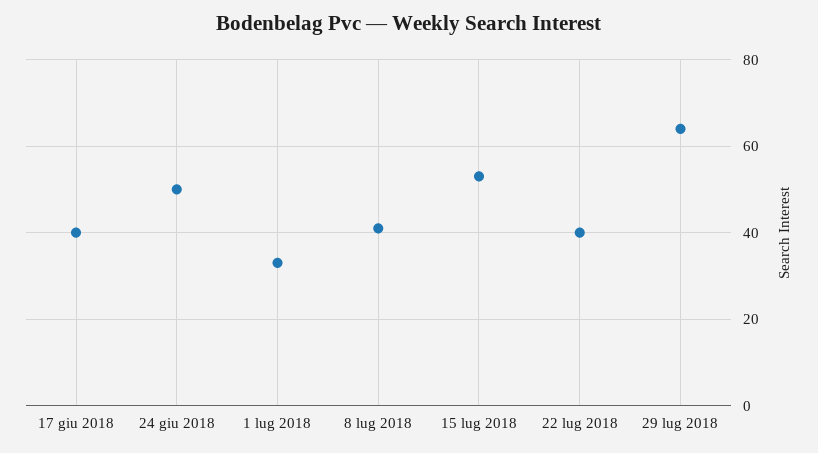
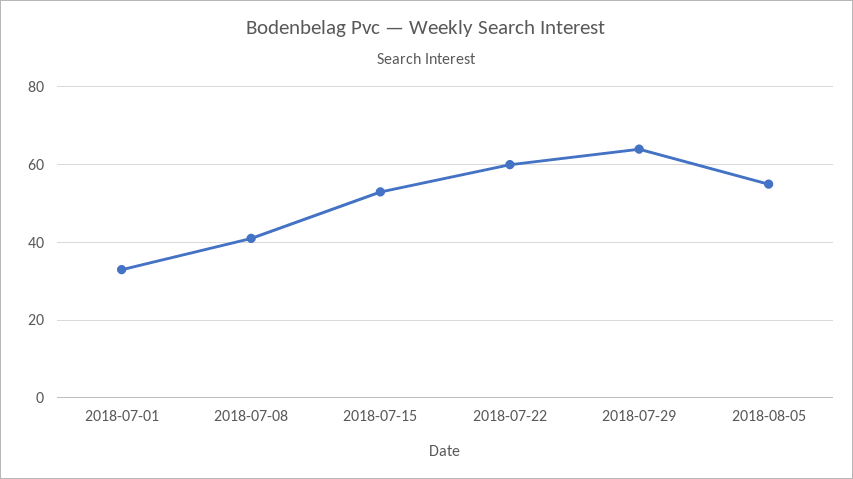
17 giu 2018: 40 -> none
24 giu 2018: 50 -> none
22 lug 2018: 40 -> 60
2018-08-05: none -> 55

